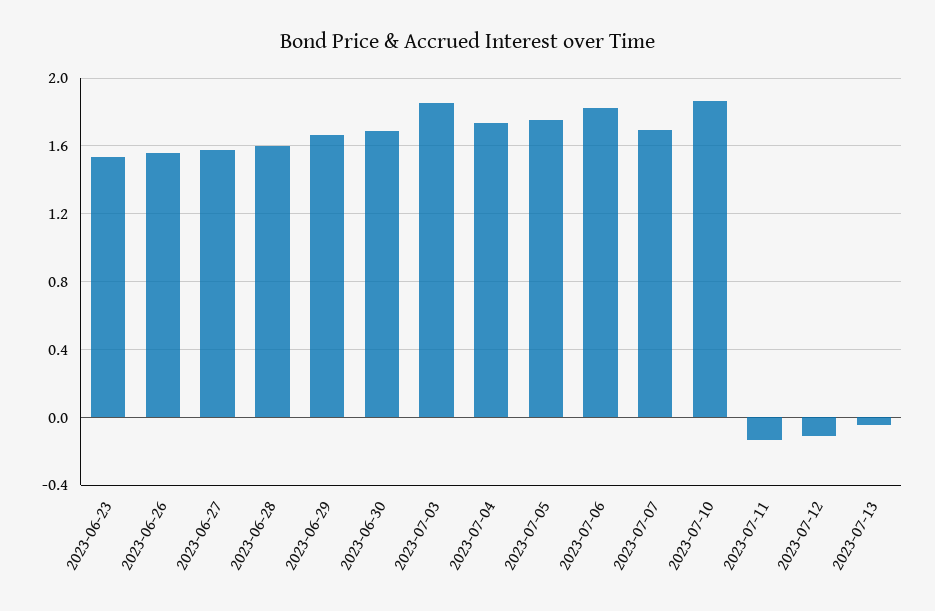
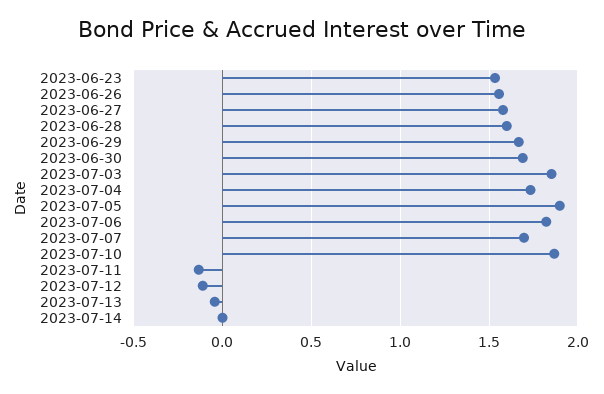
2023-07-05: 1.75 -> 1.9
2023-07-14: none -> 0

